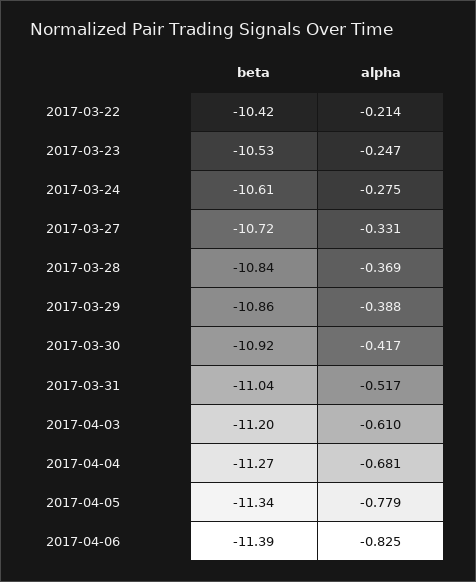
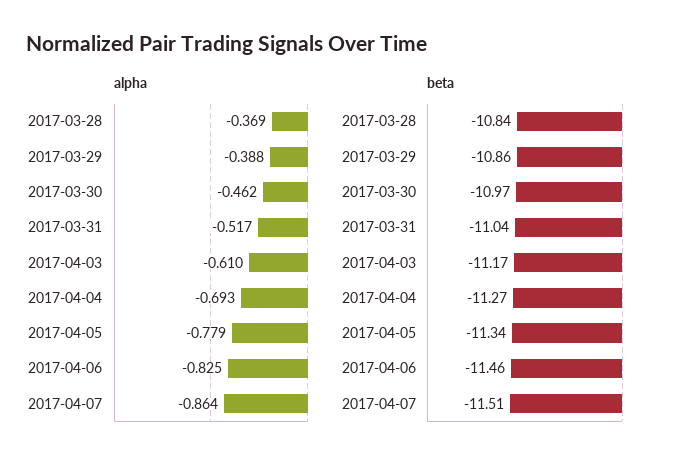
beta, 2017-03-22: -10.42 -> none
alpha, 2017-03-22: -0.214 -> none
beta, 2017-03-23: -10.53 -> none
alpha, 2017-03-23: -0.247 -> none
beta, 2017-03-24: -10.61 -> none
alpha, 2017-03-24: -0.275 -> none
beta, 2017-03-27: -10.72 -> none
alpha, 2017-03-27: -0.331 -> none
beta, 2017-03-30: -10.92 -> -10.97
alpha, 2017-03-30: -0.417 -> -0.462
beta, 2017-04-03: -11.2 -> -11.17
alpha, 2017-04-04: -0.681 -> -0.693
beta, 2017-04-06: -11.39 -> -11.46
alpha, 2017-04-07: none -> -0.864
beta, 2017-04-07: none -> -11.51

